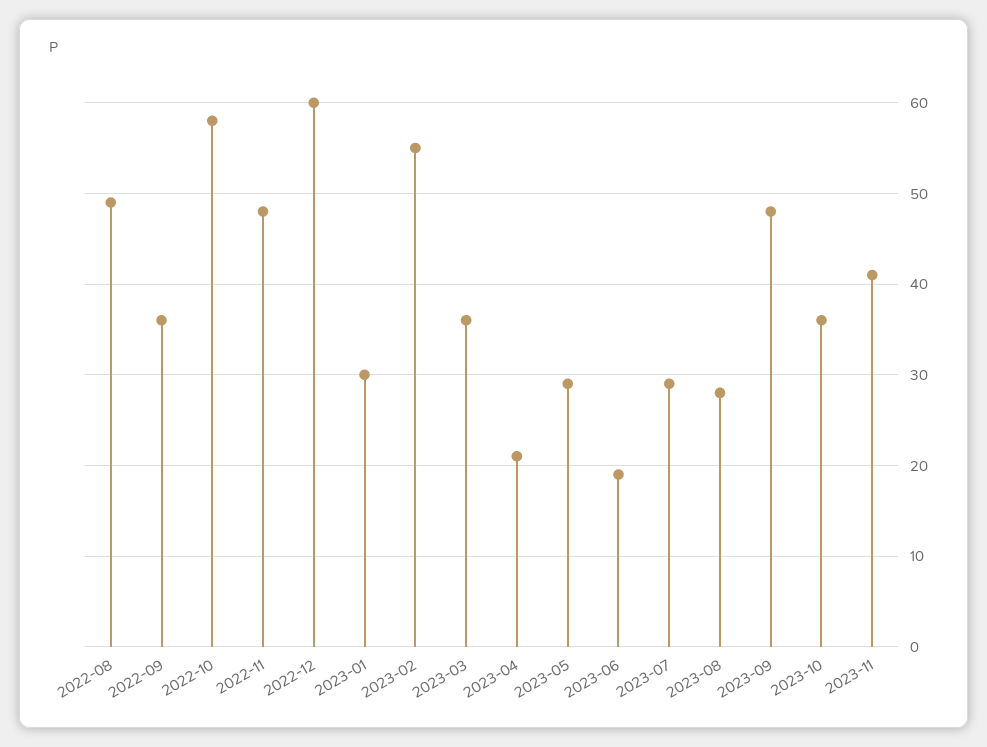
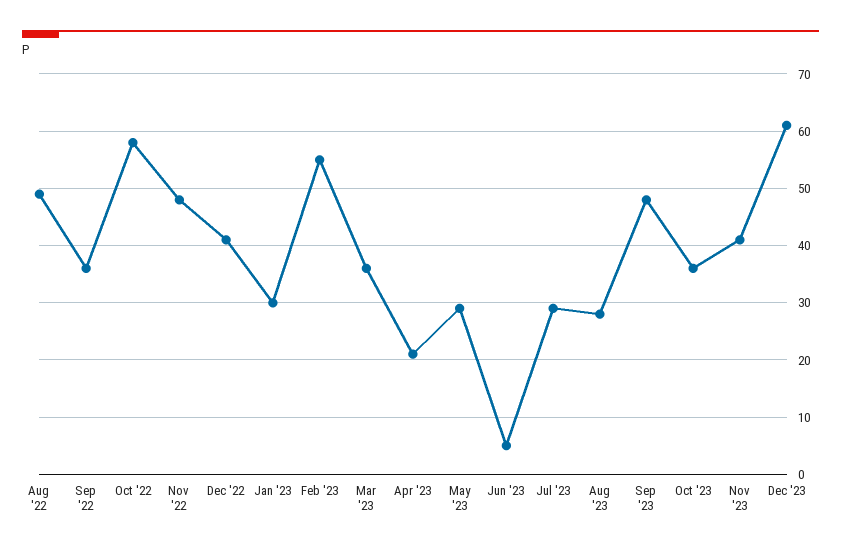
2022-12: 60 -> 40
2023-06: 19 -> 5
Dec '23: none -> 60

